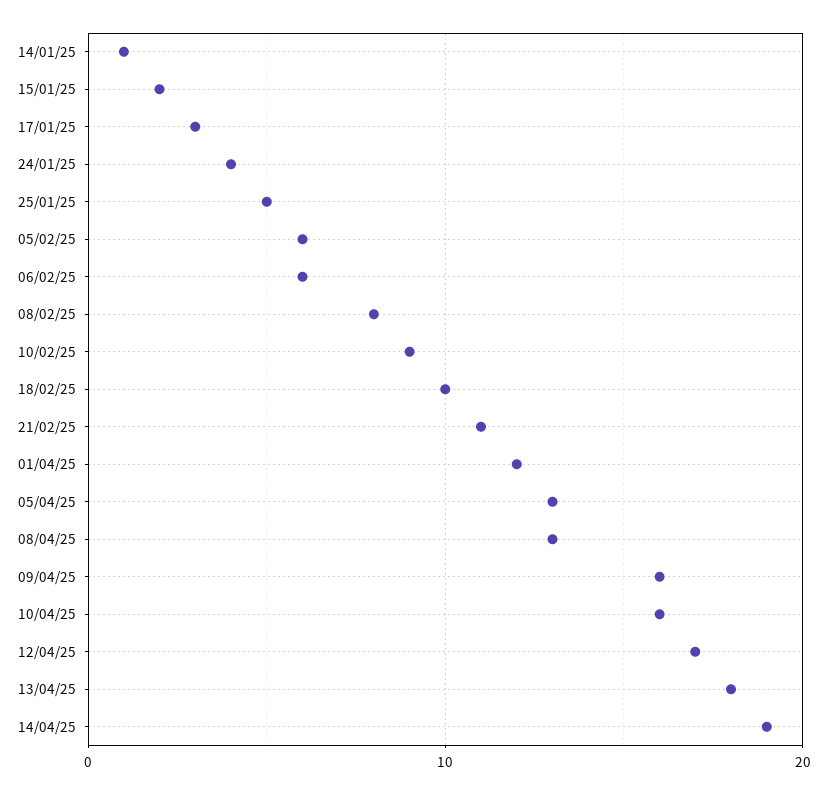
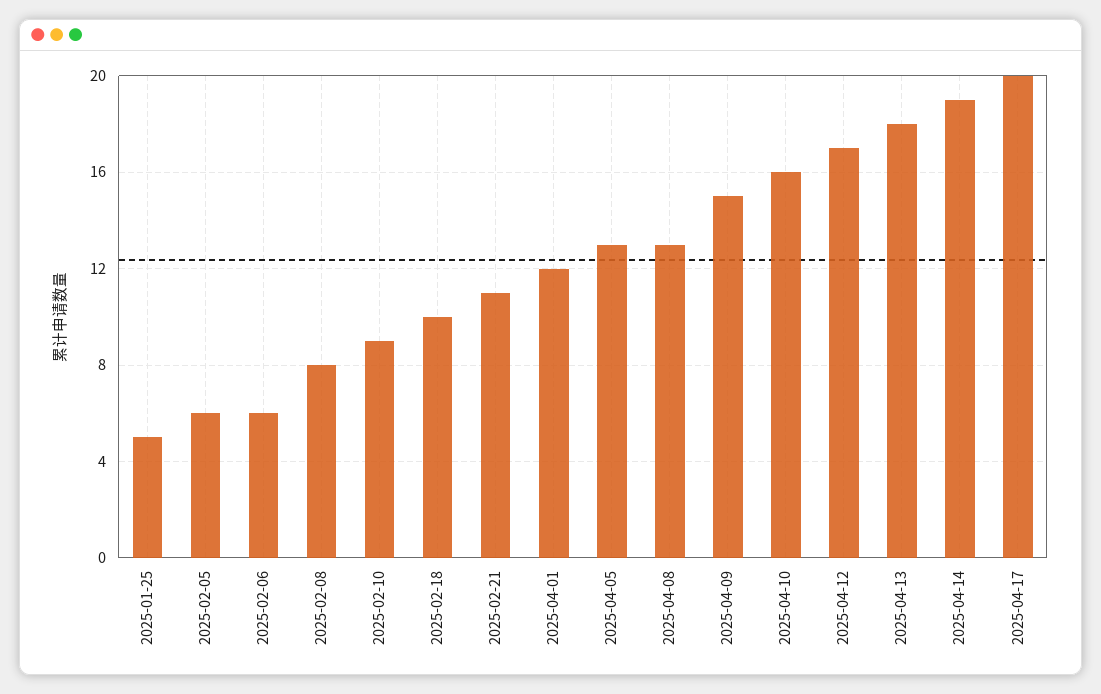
14/01/25: 1 -> none
15/01/25: 2 -> none
17/01/25: 3 -> none
24/01/25: 4 -> none
09/04/25: 16 -> 15
2025-04-17: none -> 20

